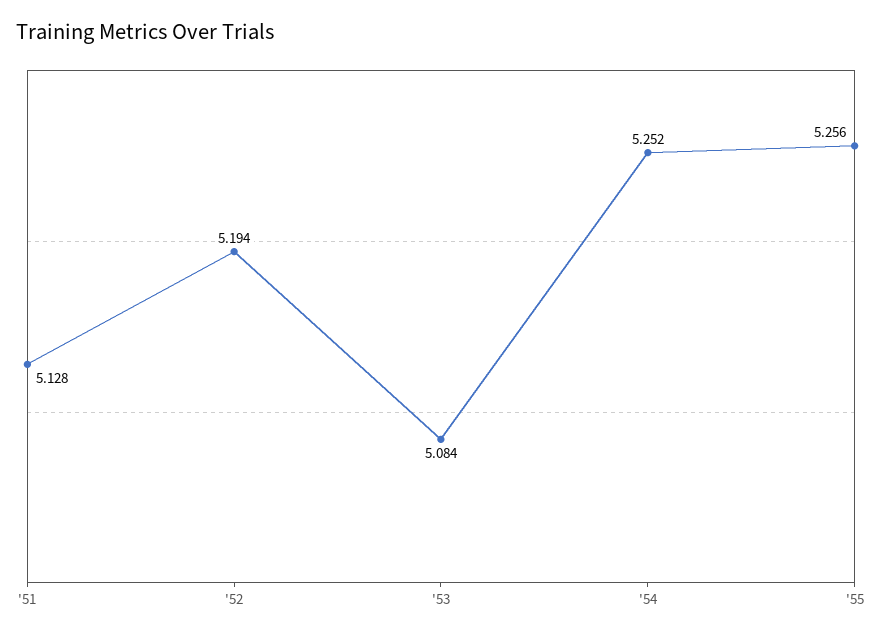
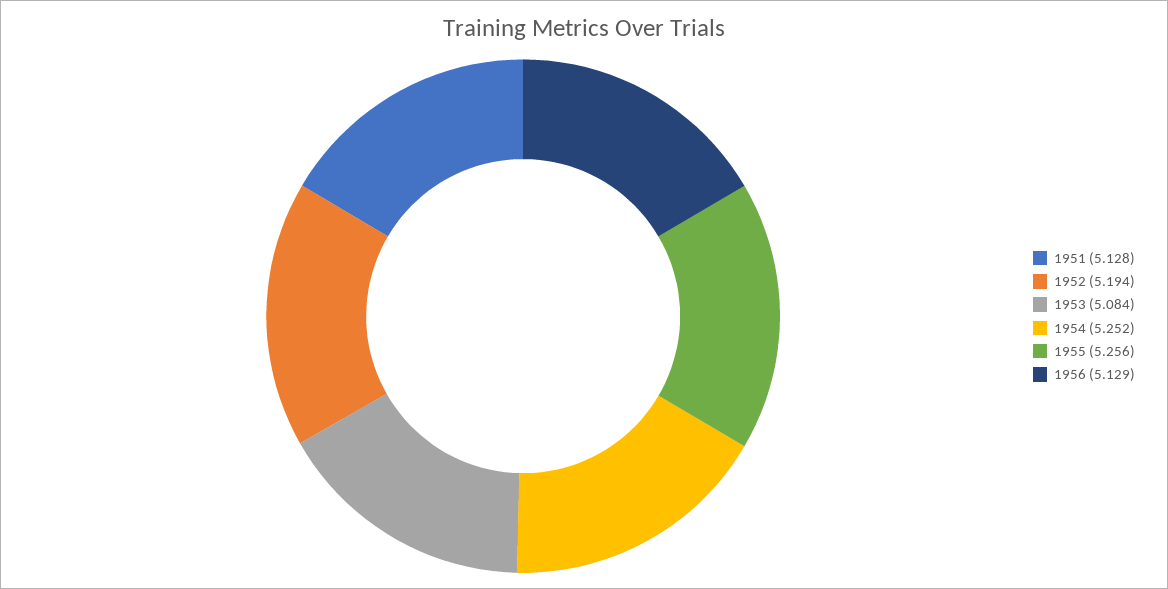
1956: none -> 5.129

